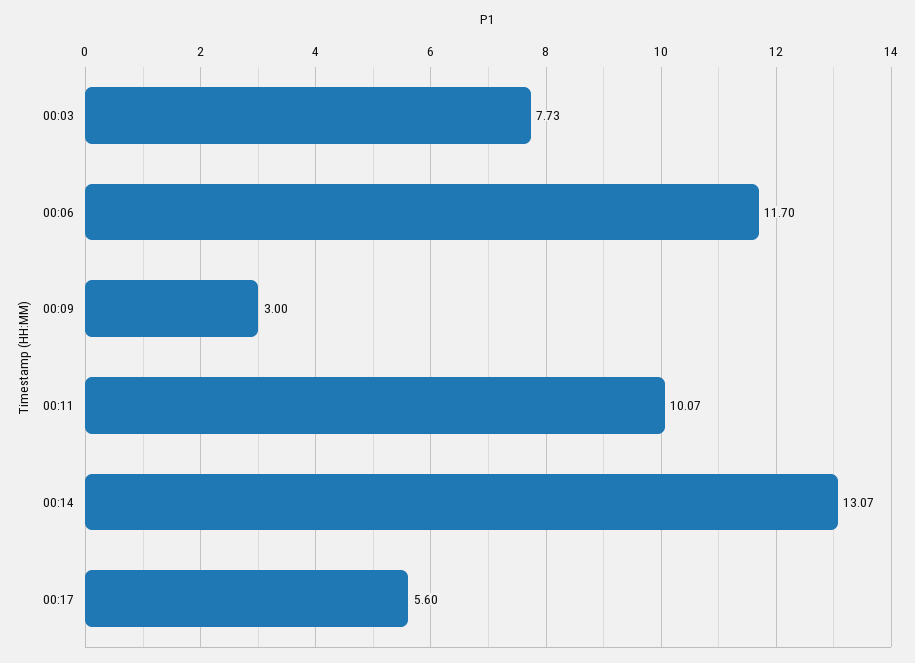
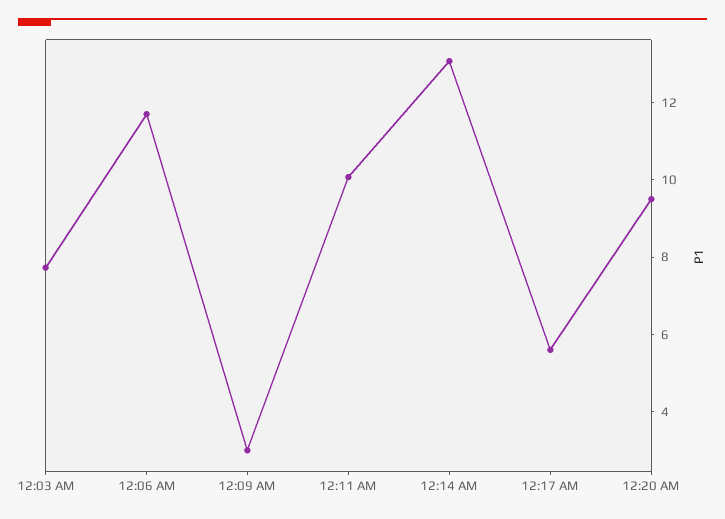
12:20 AM: none -> 9.5

